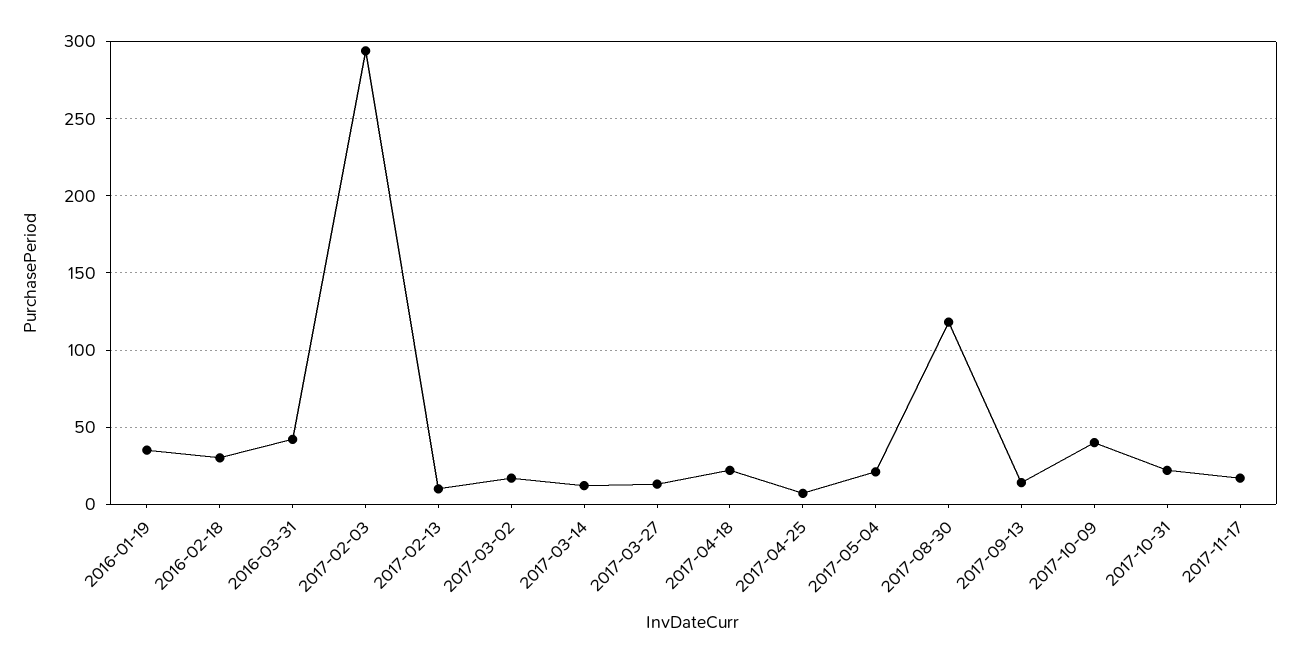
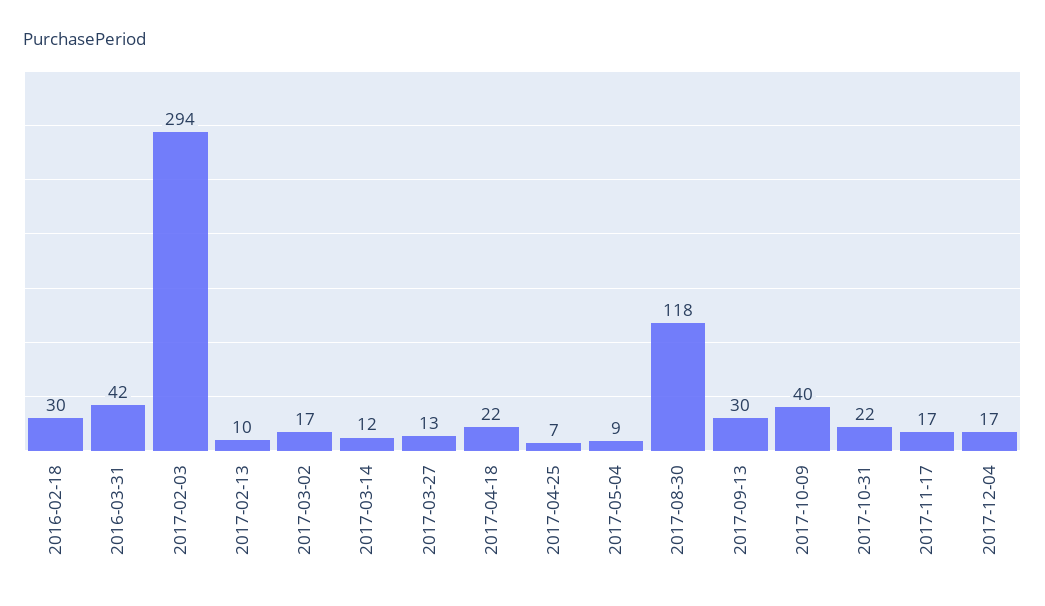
2016-01-19: 35 -> none
2017-05-04: 20 -> 9
2017-09-13: 15 -> 30
2017-12-04: none -> 17

